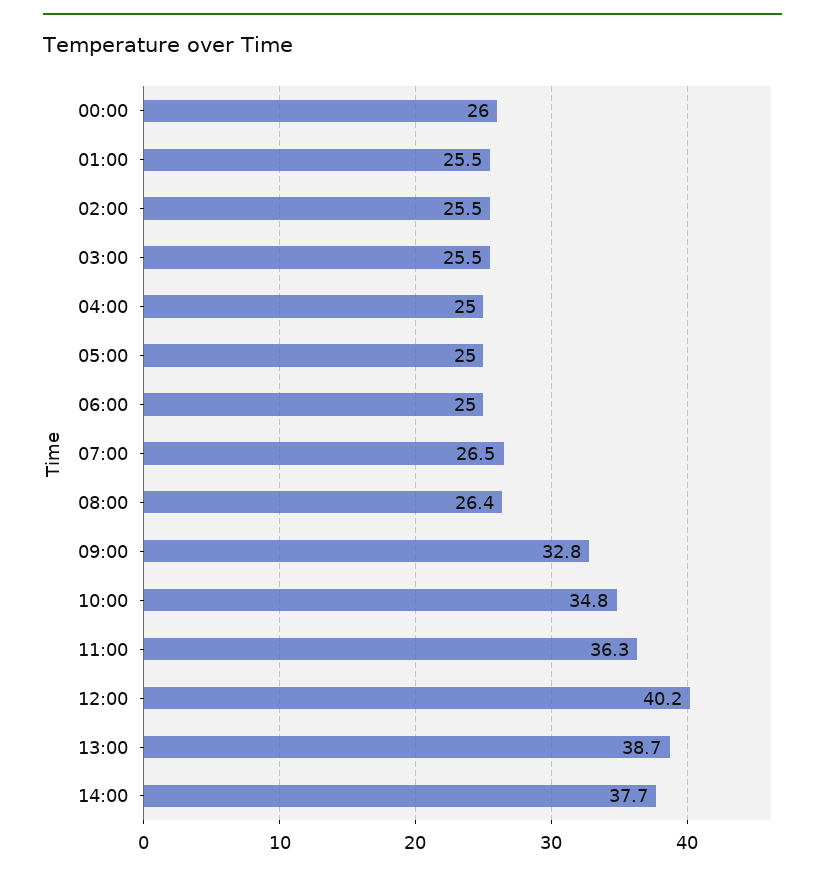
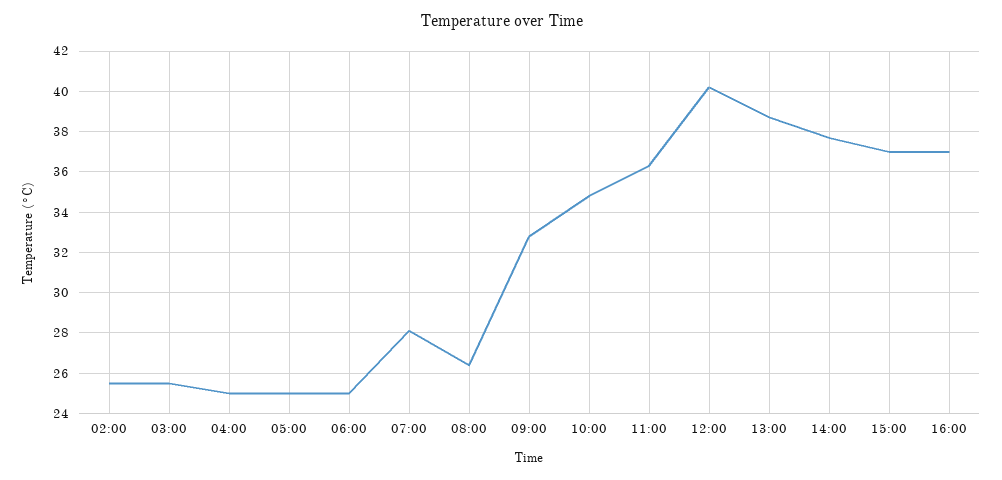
00:00: 26 -> none
01:00: 25.5 -> none
07:00: 26.5 -> 28
15:00: none -> 37
16:00: none -> 37

